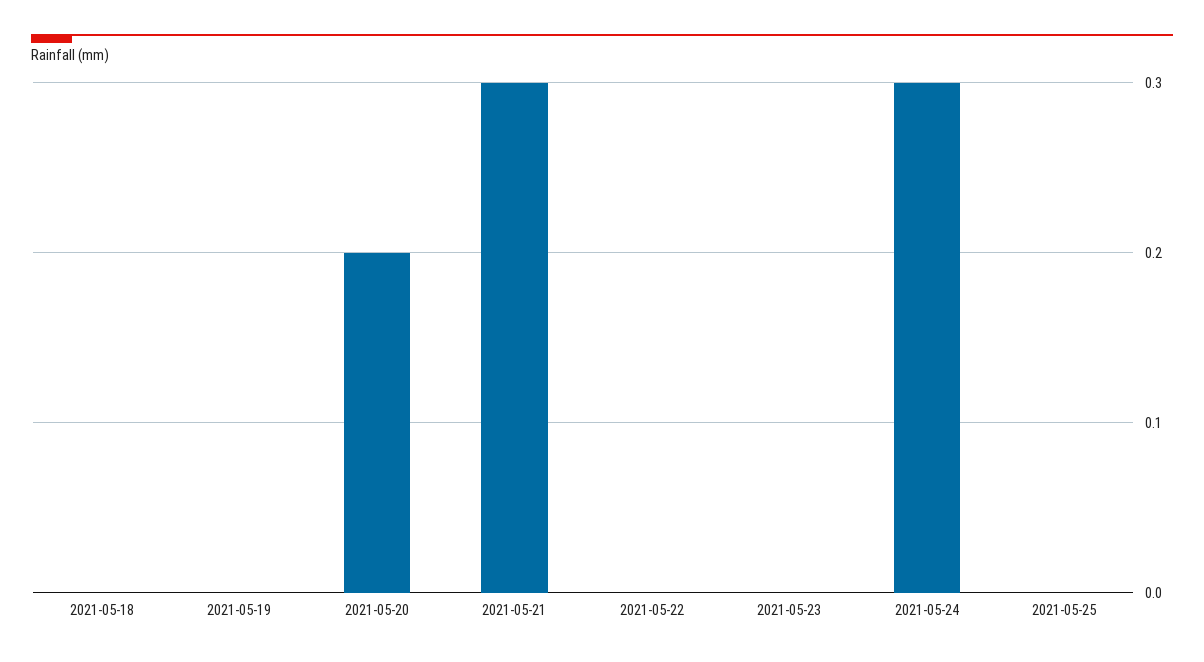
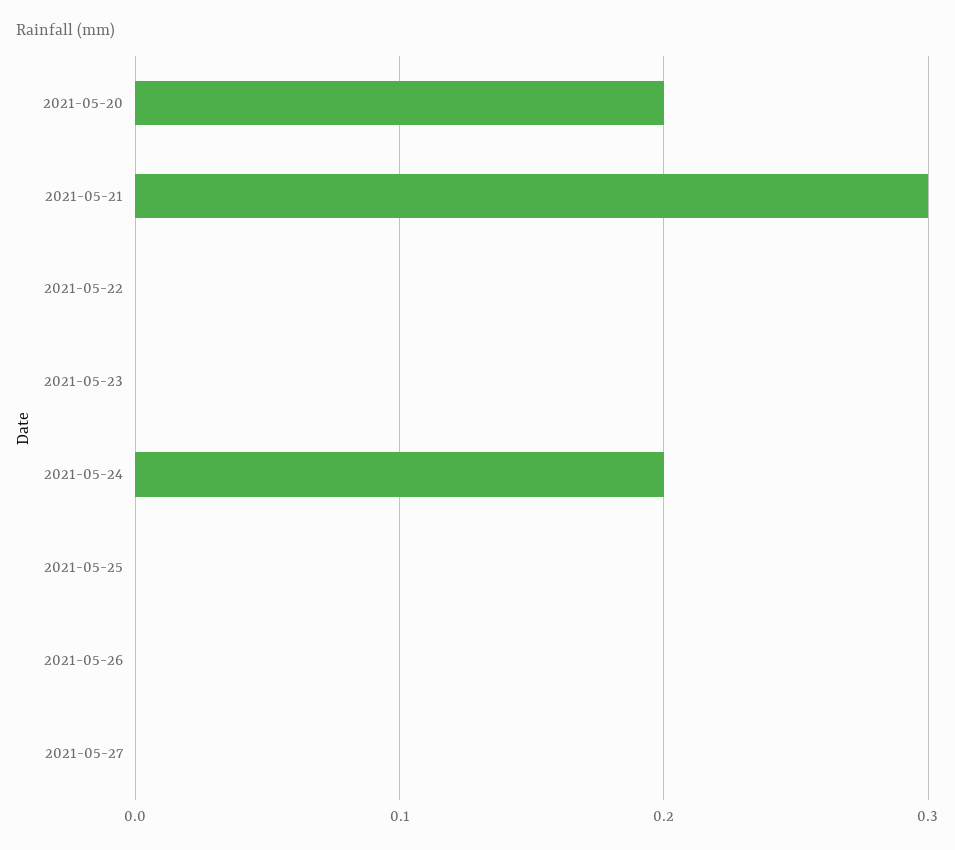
2021-05-18: 0 -> none
2021-05-19: 0 -> none
2021-05-24: 0.3 -> 0.2
2021-05-26: none -> 0
2021-05-27: none -> 0

